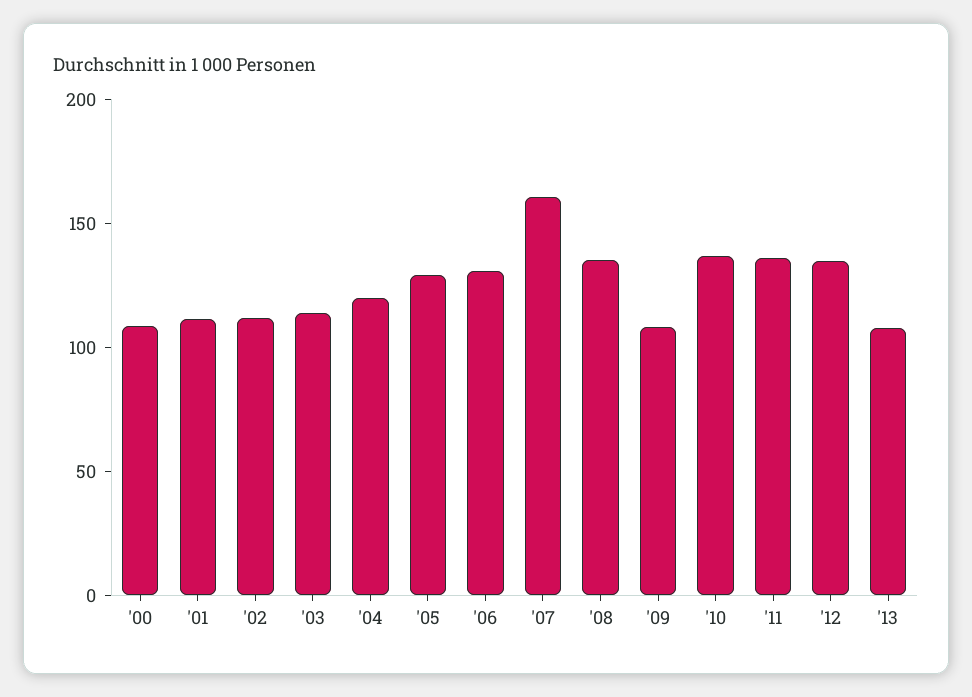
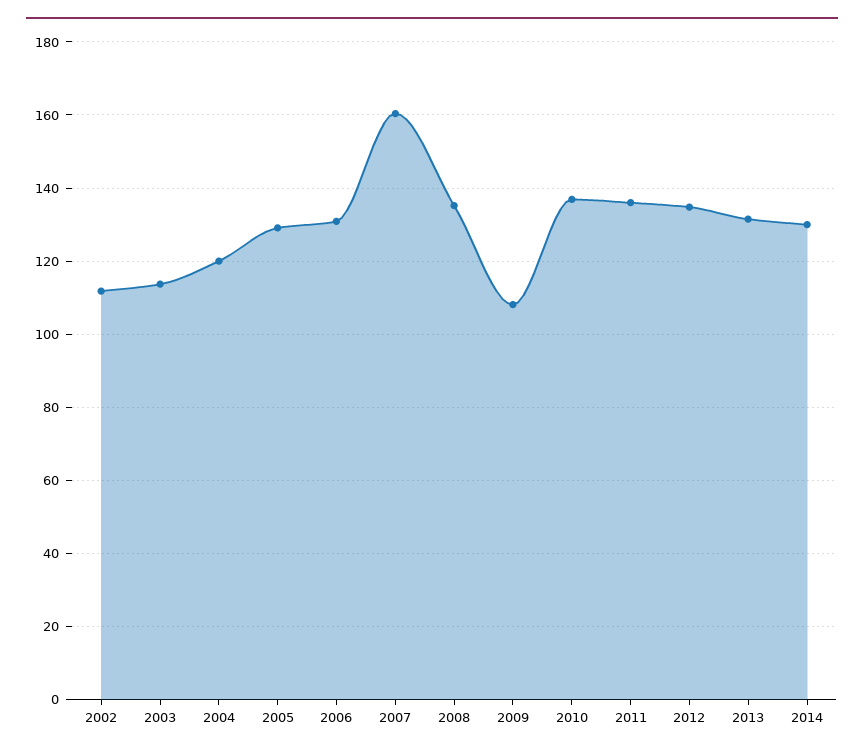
'00: 110 -> none
'01: 110 -> none
'13: 110 -> 132
2014: none -> 130

